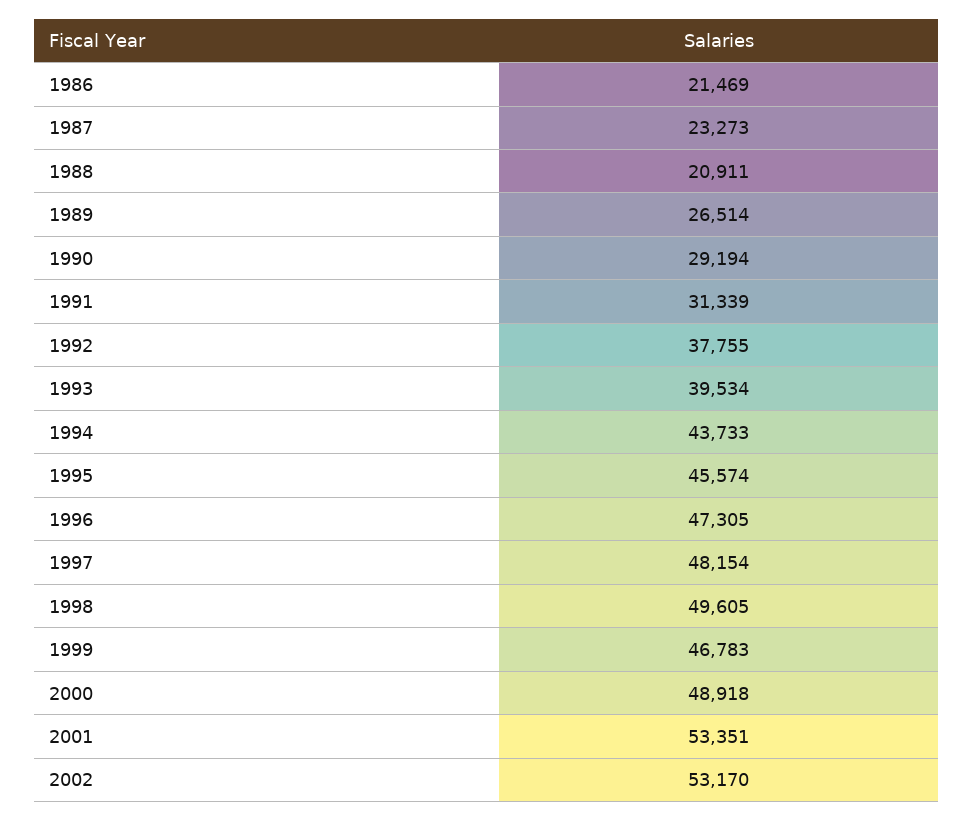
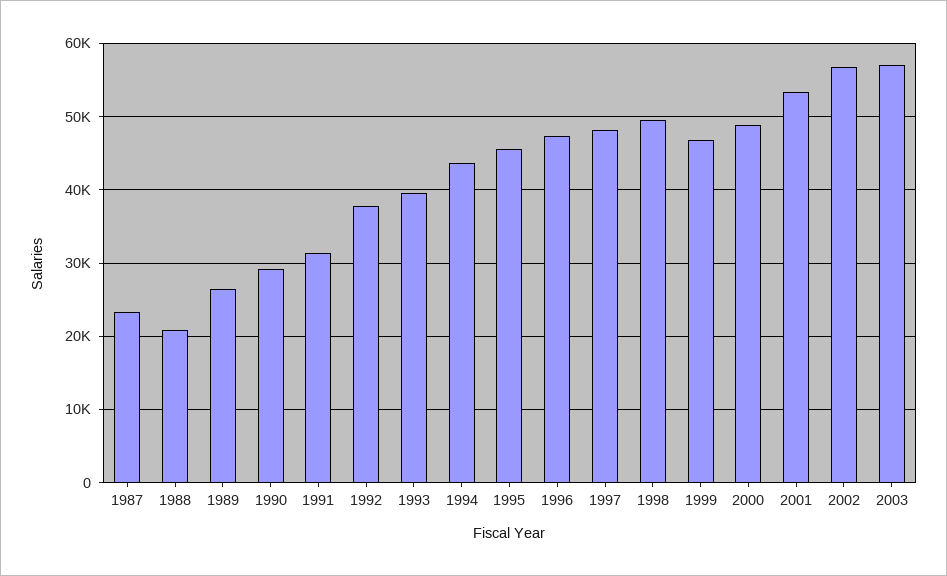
1986: 21469 -> none
2002: 53170 -> 57000
2003: none -> 57000

